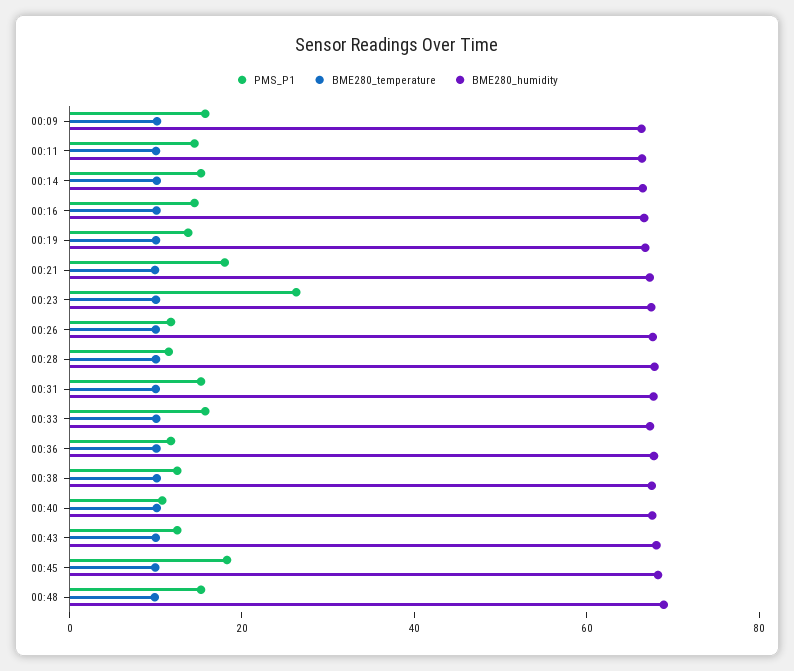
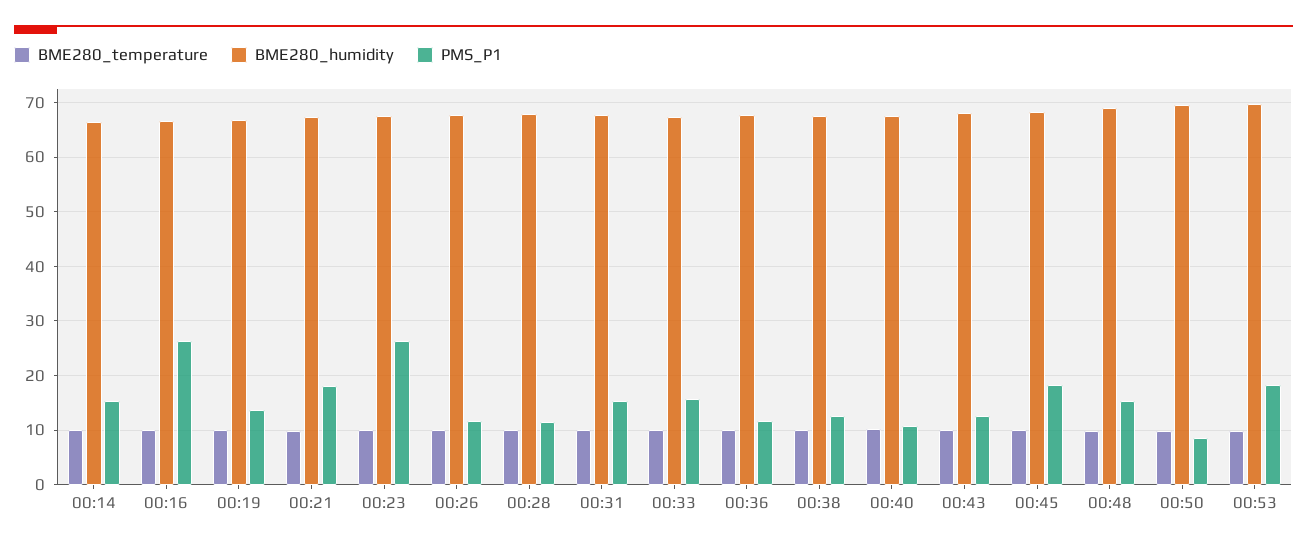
PMS_P1, 00:09: 15 -> none
BME280_temperature, 00:09: 10 -> none
BME280_humidity, 00:09: 65 -> none
PMS_P1, 00:11: 15 -> none
BME280_temperature, 00:11: 10 -> none
BME280_humidity, 00:11: 65 -> none
PMS_P1, 00:16: 15 -> 26
BME280_temperature, 00:50: none -> 10
BME280_humidity, 00:50: none -> 70
PMS_P1, 00:50: none -> 8
BME280_temperature, 00:53: none -> 10
BME280_humidity, 00:53: none -> 70
PMS_P1, 00:53: none -> 18

